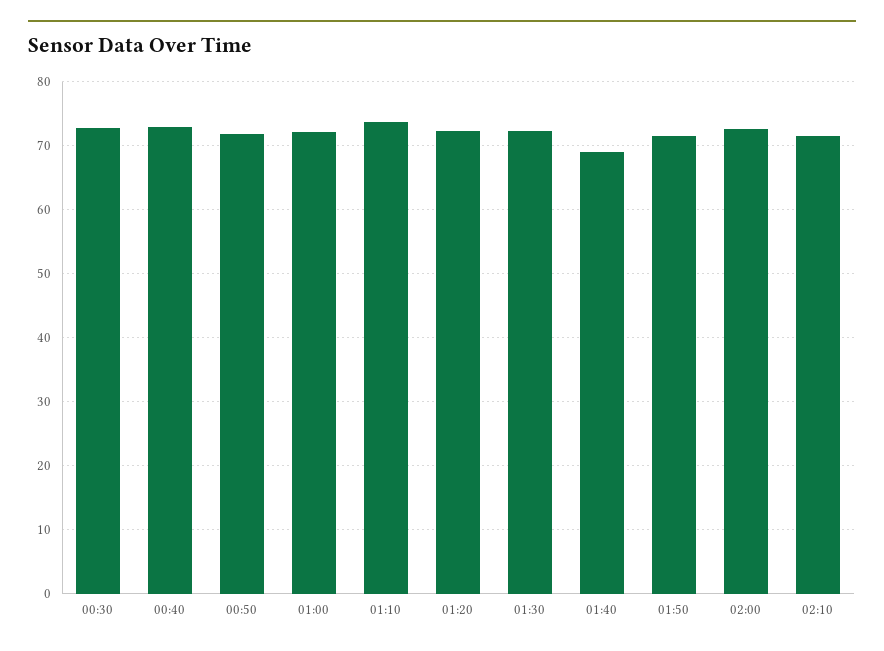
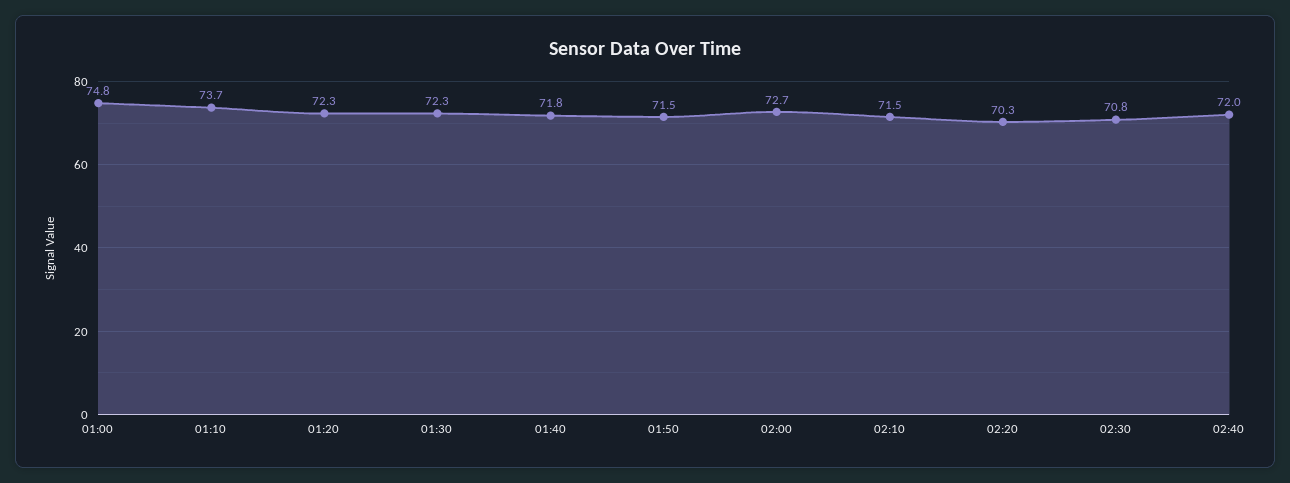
00:30: 73 -> none
00:40: 73 -> none
00:50: 72 -> none
01:00: 72 -> 74.8
01:40: 69 -> 71.8
02:20: none -> 70.3
02:30: none -> 70.8
02:40: none -> 72

